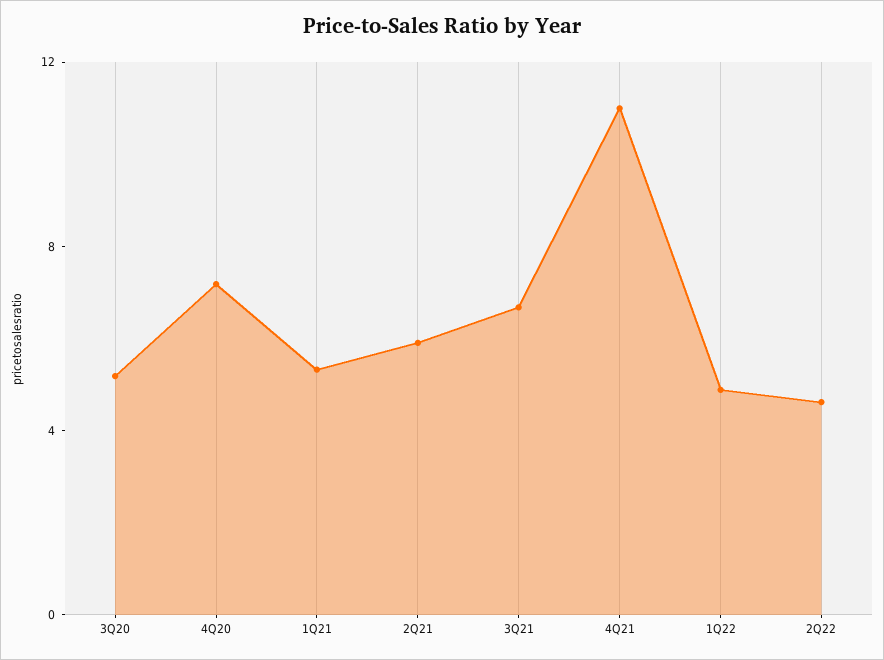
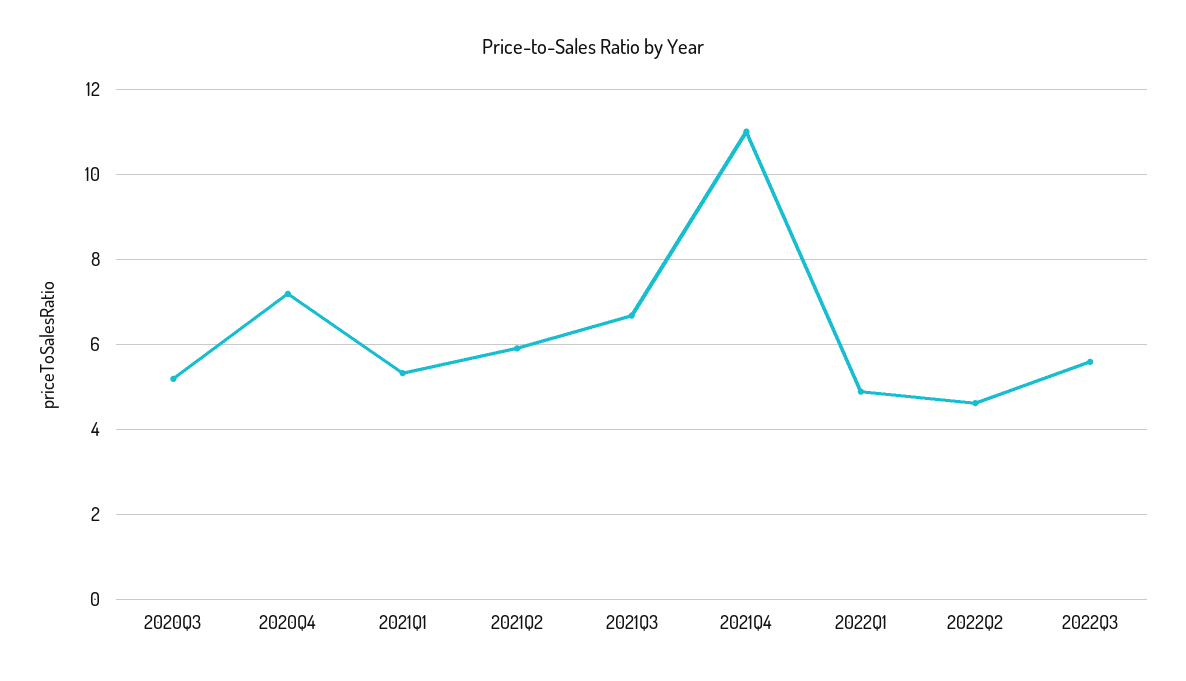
2022Q3: none -> 5.6

